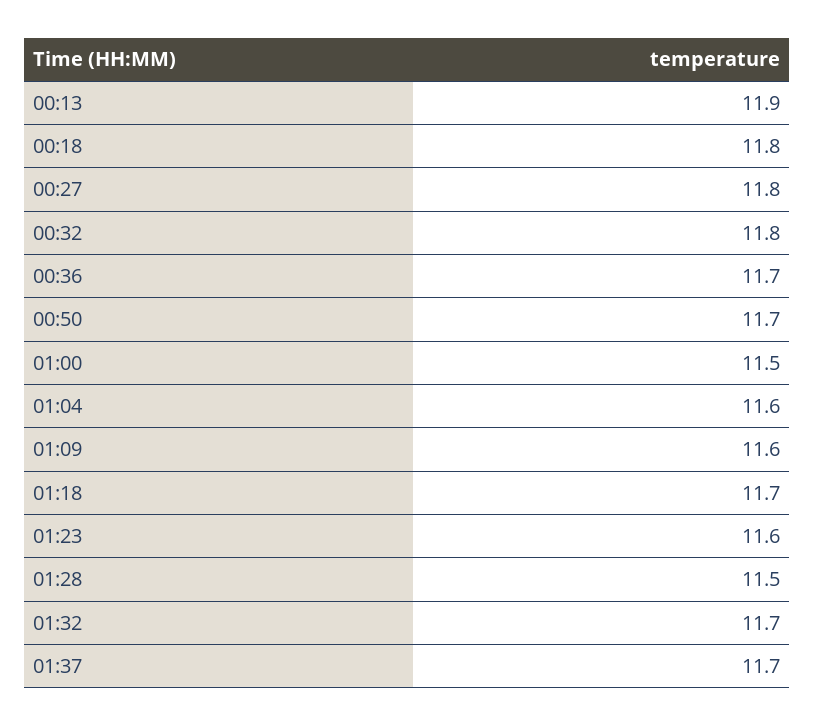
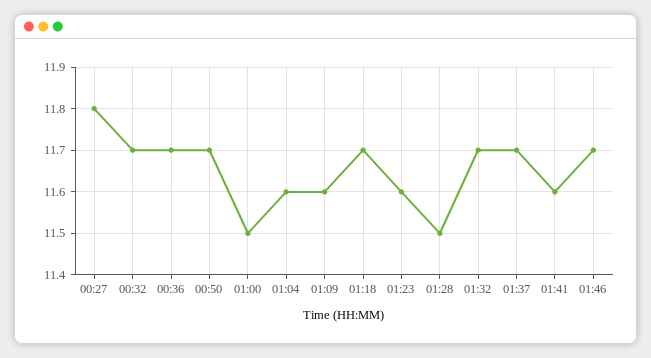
00:13: 11.9 -> none
00:18: 11.8 -> none
00:32: 11.8 -> 11.7
01:41: none -> 11.6
01:46: none -> 11.7

